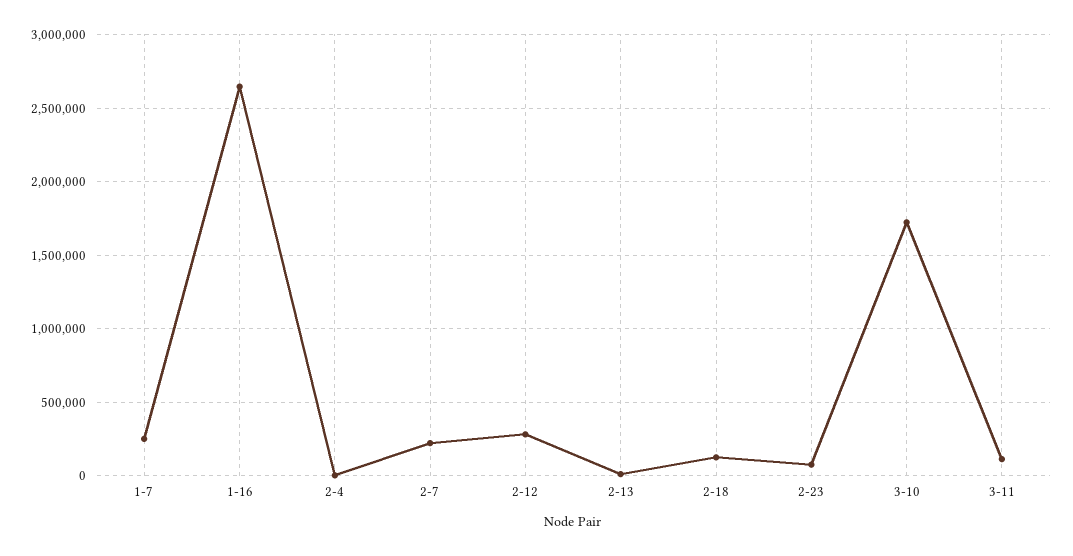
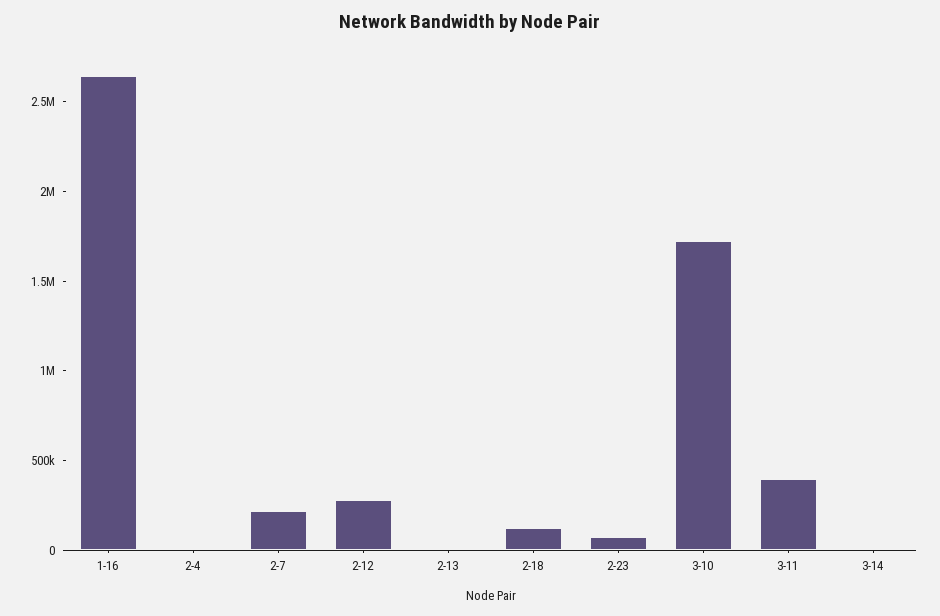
1-7: 250000 -> none
3-11: 100000 -> 400000
3-14: none -> 0

